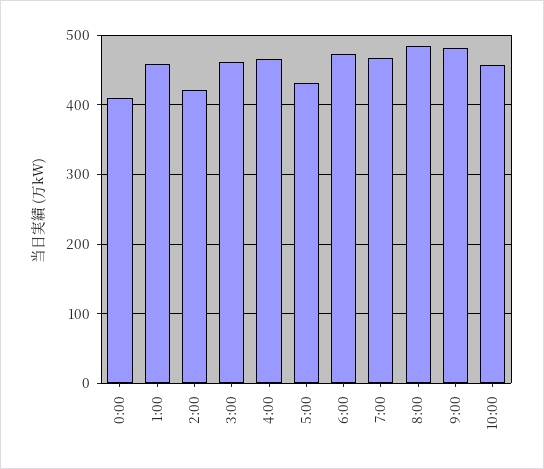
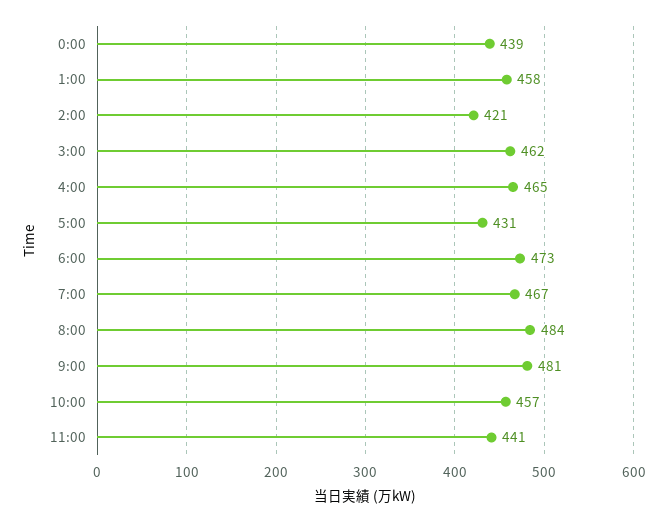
0:00: 410 -> 439
11:00: none -> 441

